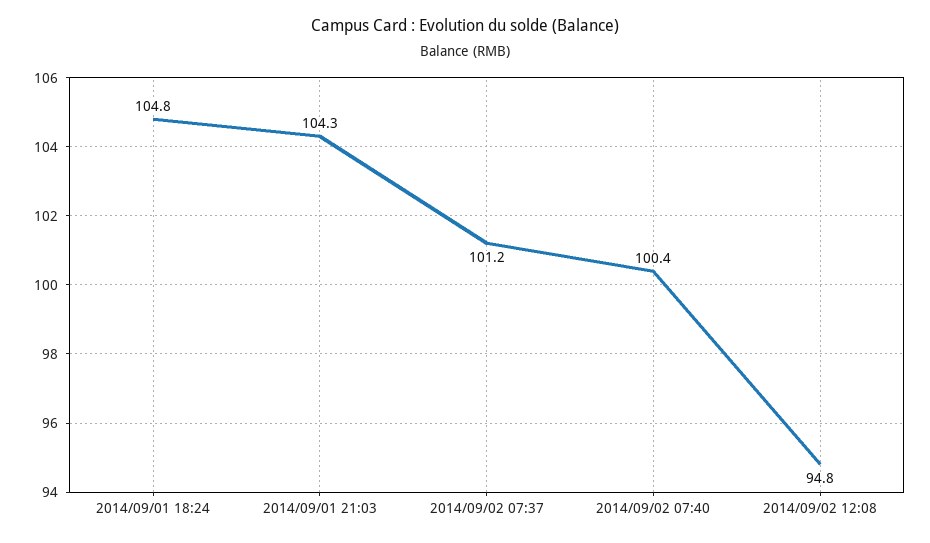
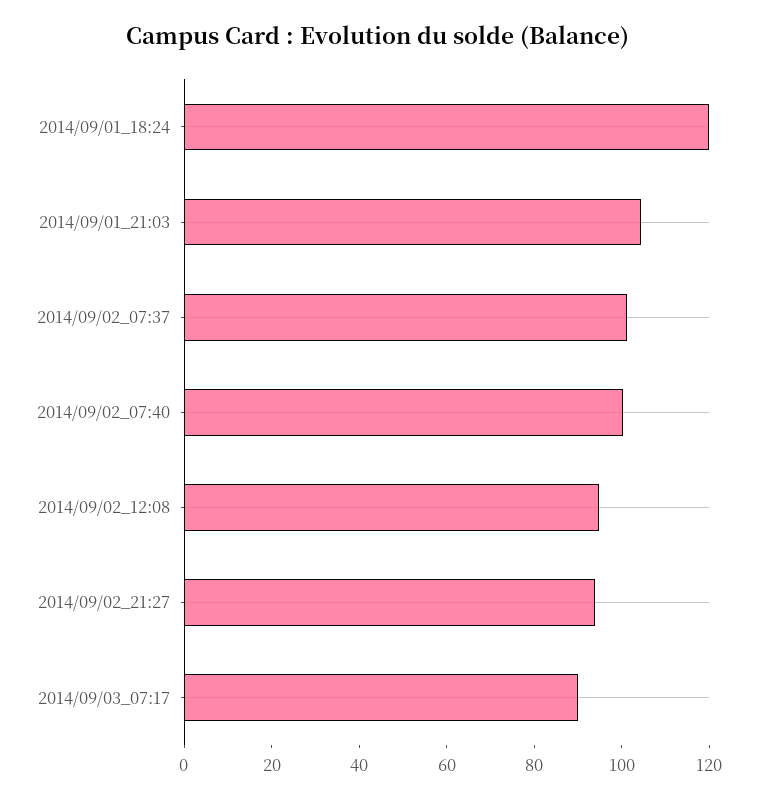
2014/09/01 18:24: 104.8 -> 120
2014/09/02_21:27: none -> 95
2014/09/03_07:17: none -> 90

